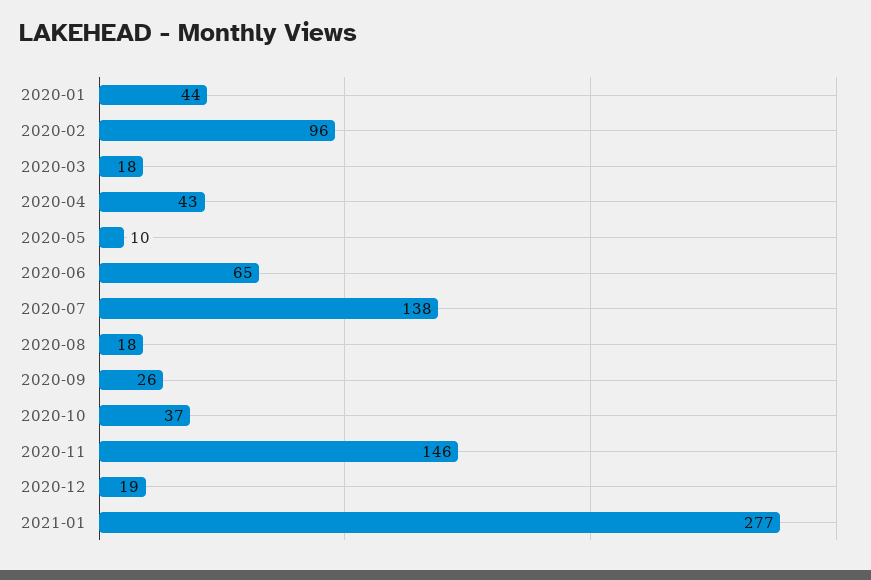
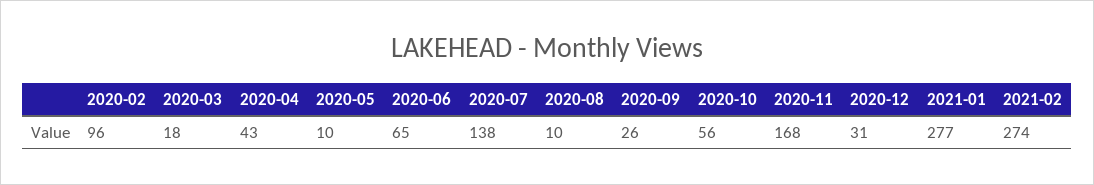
2020-01: 44 -> none
2020-08: 18 -> 10
2020-10: 37 -> 56
2020-11: 146 -> 168
2020-12: 19 -> 31
2021-02: none -> 274

